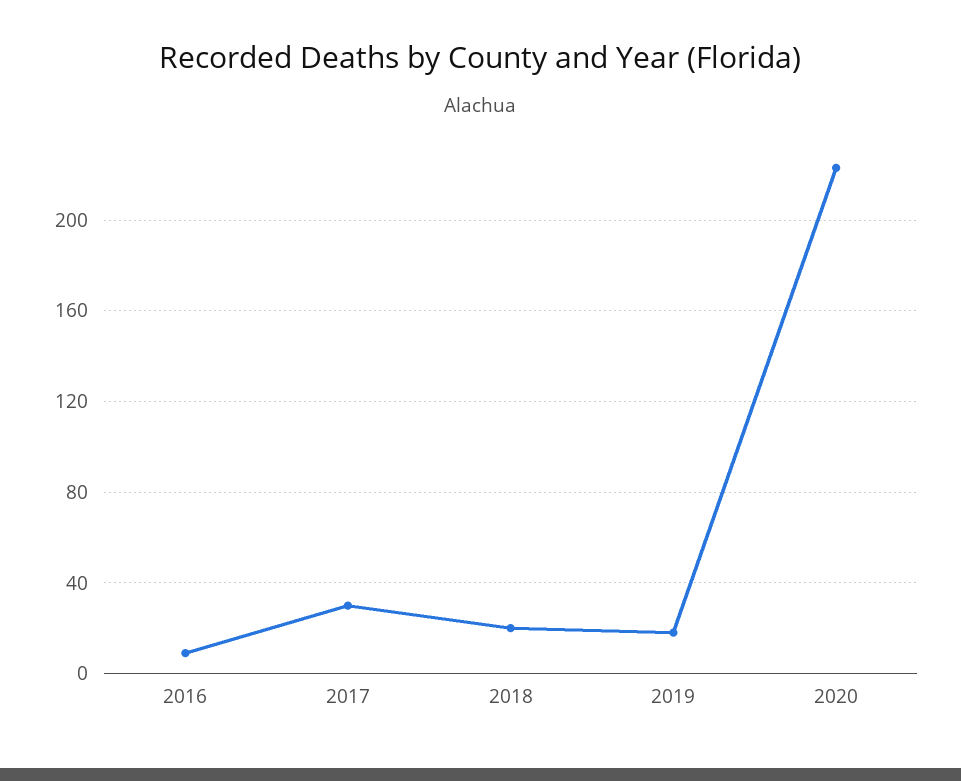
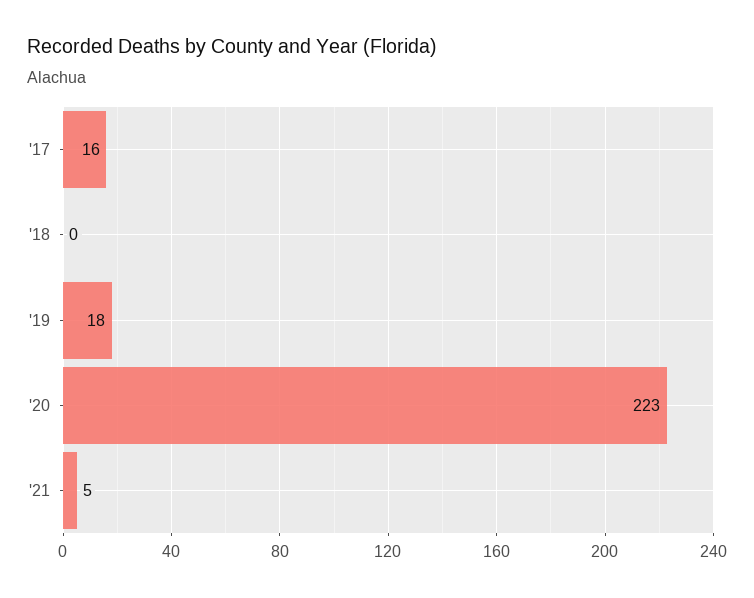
2016: 10 -> none
2017: 30 -> 16
2018: 20 -> 0
'21: none -> 5

